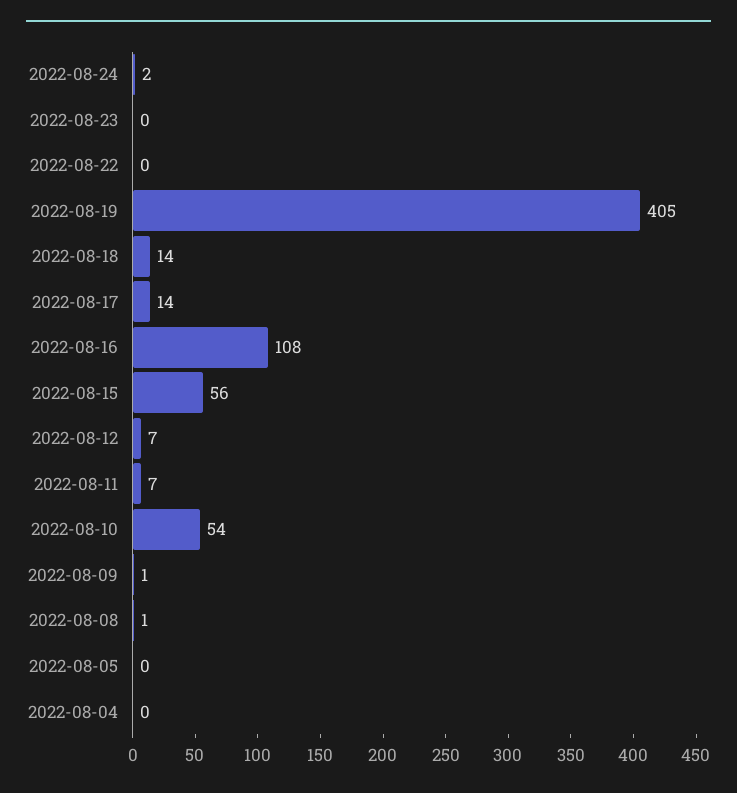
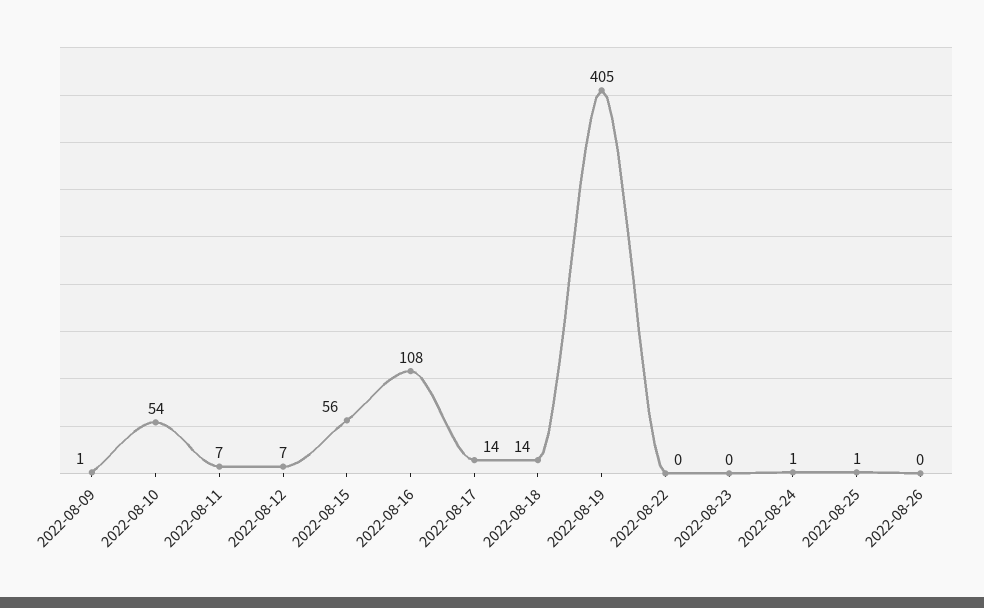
2022-08-24: 2 -> 1
2022-08-08: 1 -> none
2022-08-05: 0 -> none
2022-08-04: 0 -> none
2022-08-25: none -> 1
2022-08-26: none -> 0

